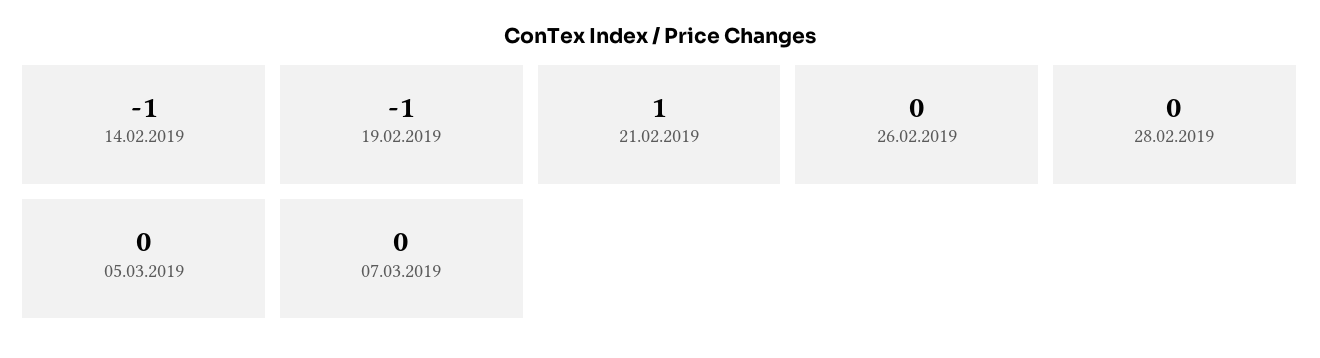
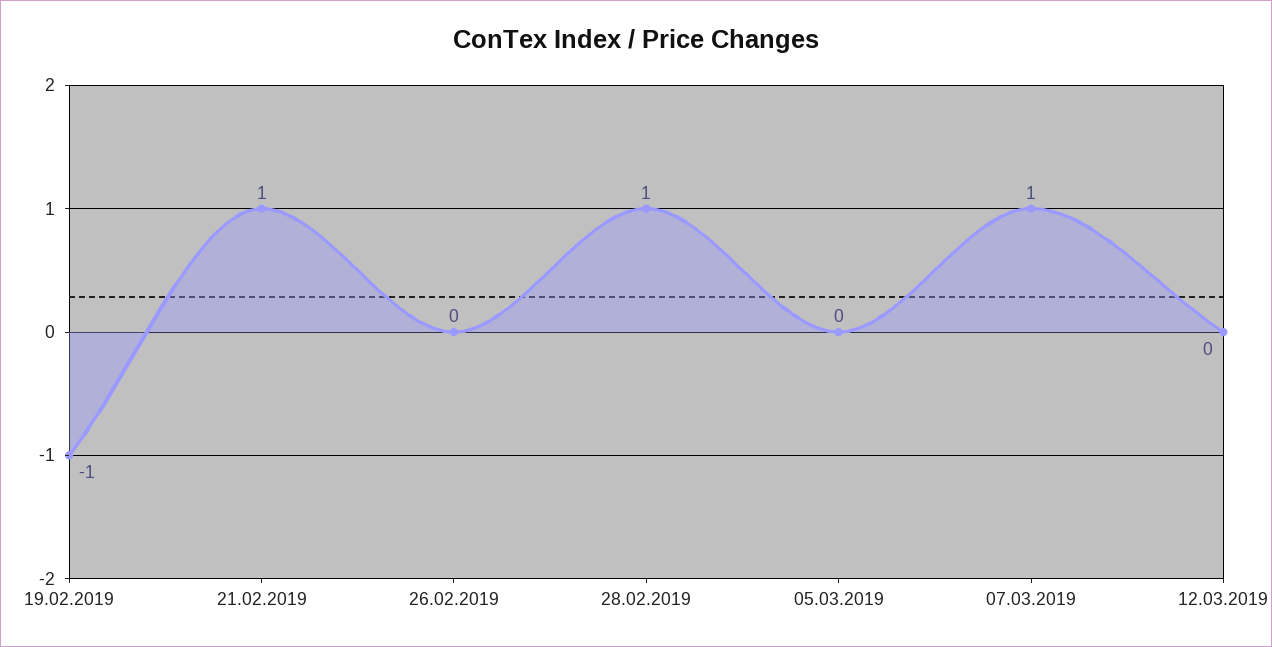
14.02.2019: -1 -> none
28.02.2019: 0 -> 1
07.03.2019: 0 -> 1
12.03.2019: none -> 0

